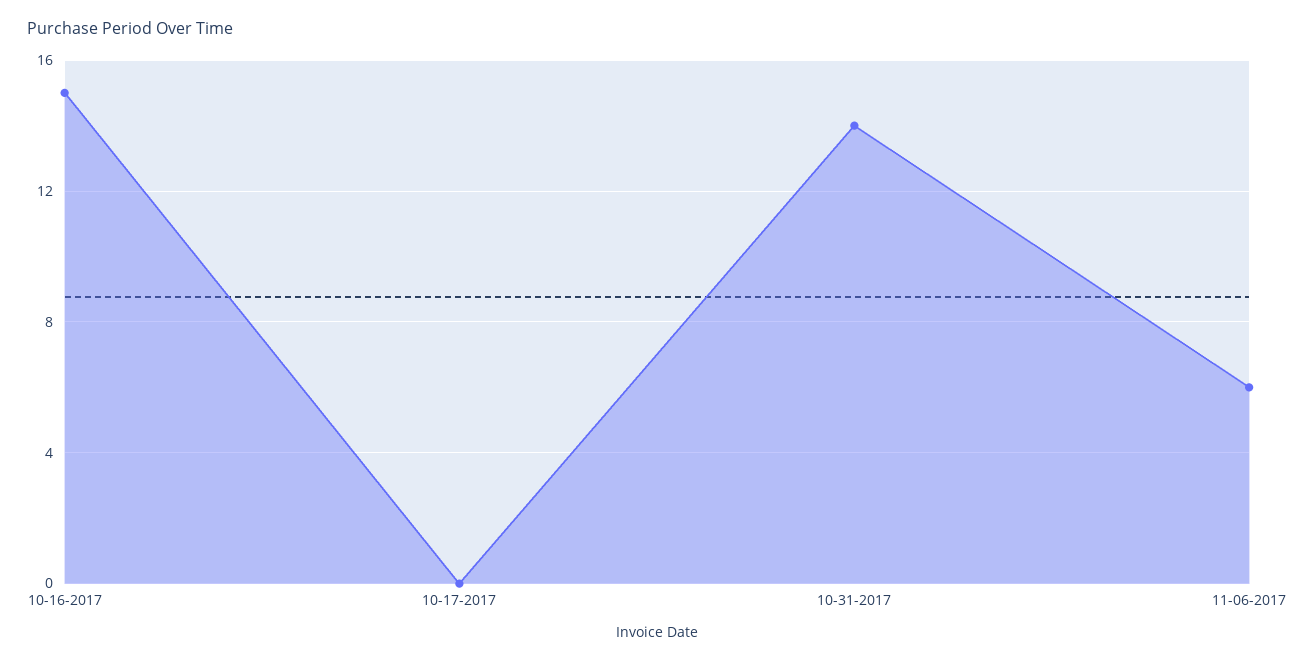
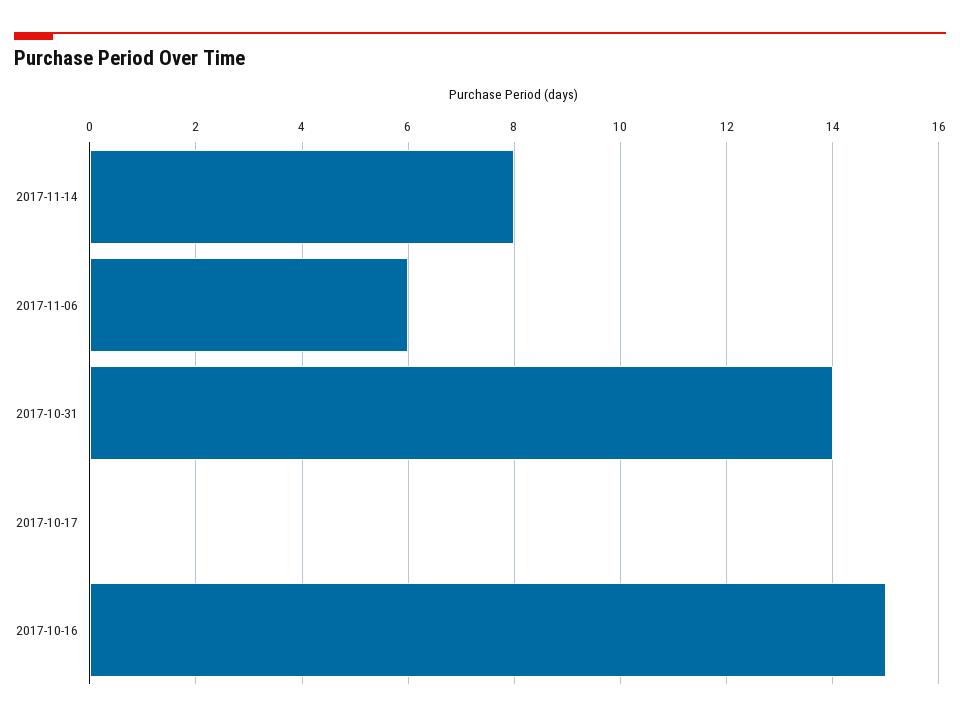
2017-11-14: none -> 8

